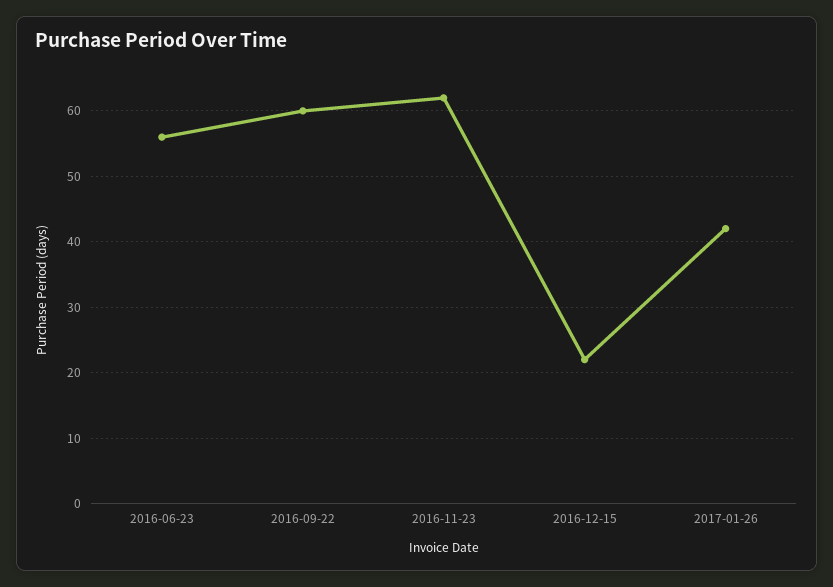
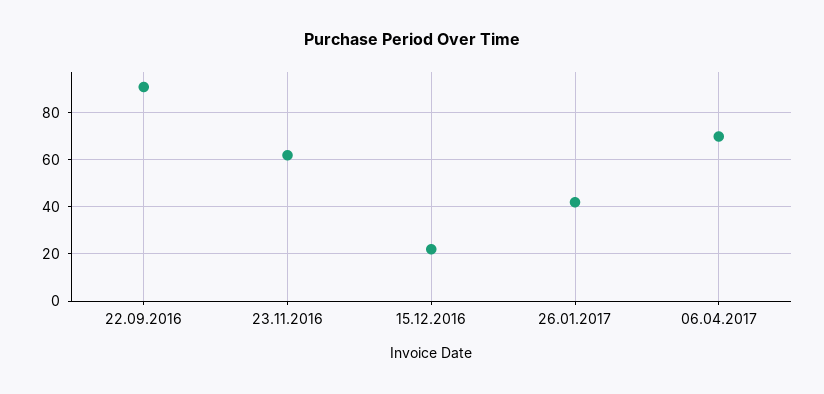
2016-06-23: 56 -> none
2016-09-22: 60 -> 90
06.04.2017: none -> 70

